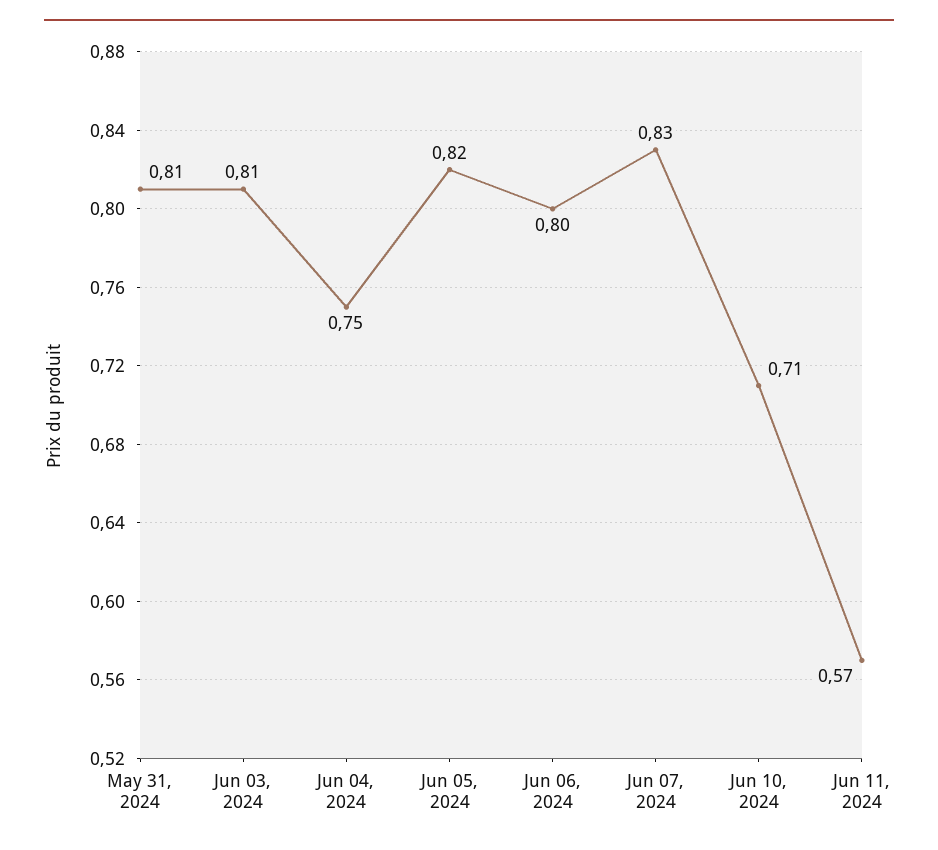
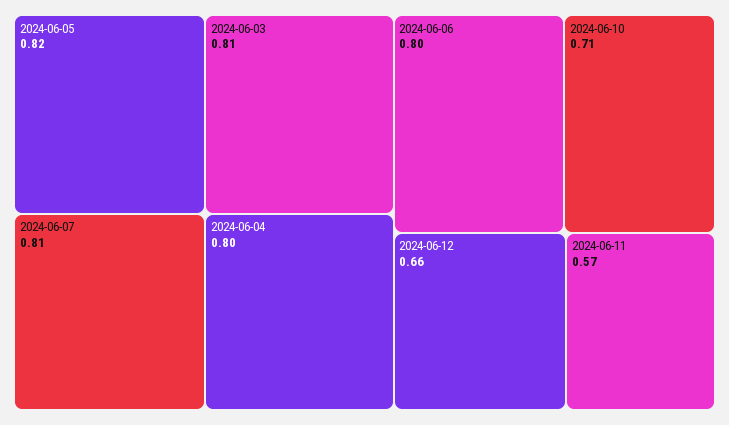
May 31, 2024: 0.81 -> none
Jun 04, 2024: 0.75 -> 0.8
Jun 07, 2024: 0.83 -> 0.81
2024-06-12: none -> 0.66

